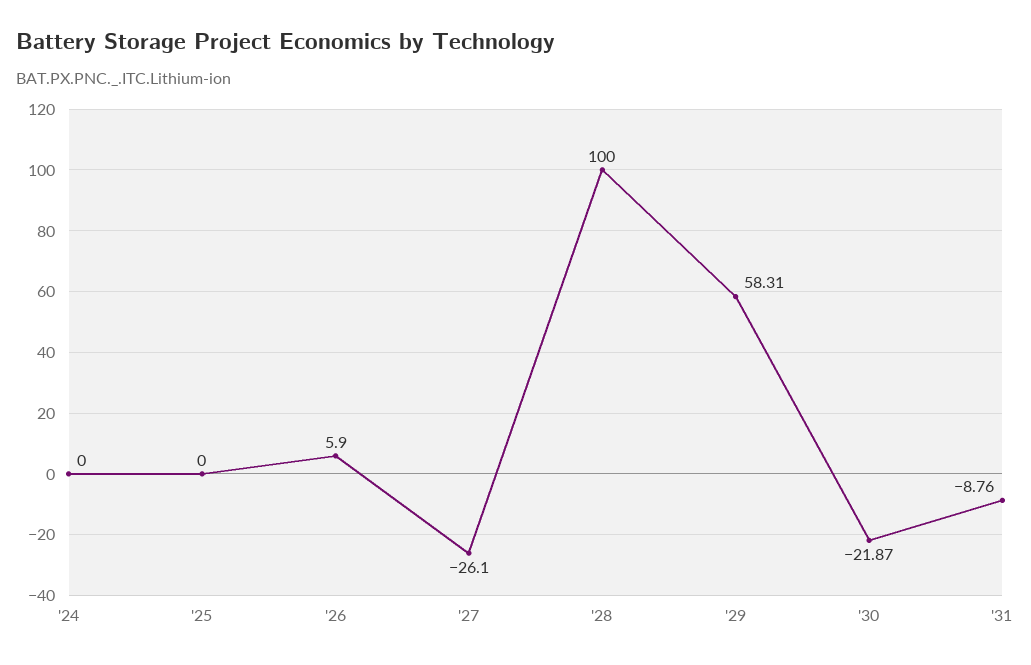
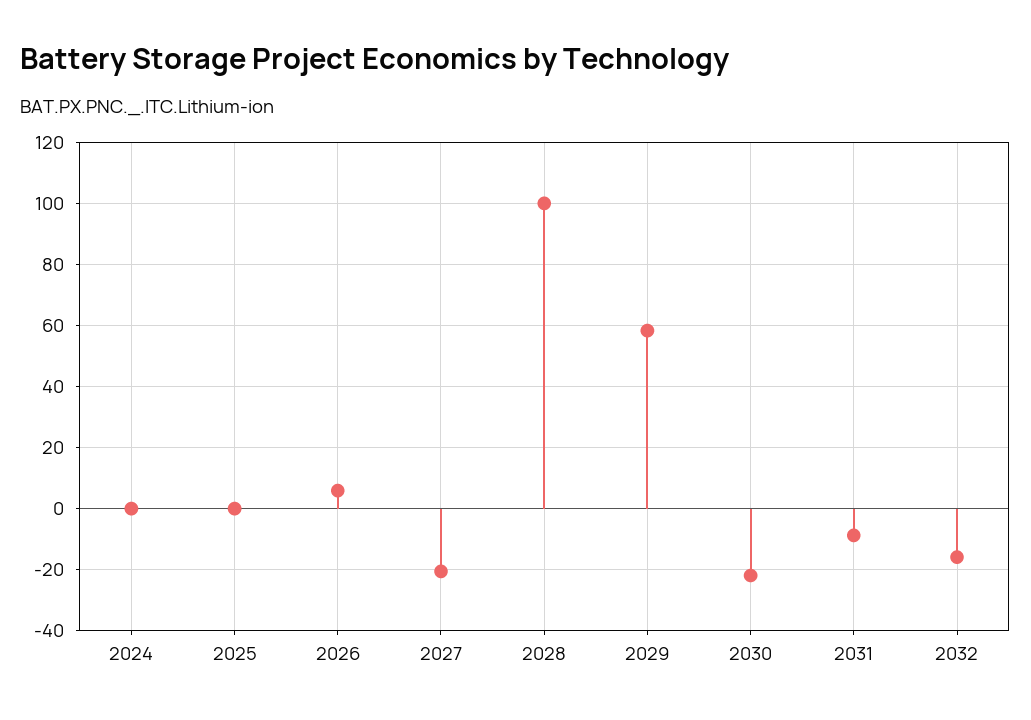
'27: -26.1 -> -20
2032: none -> -16

